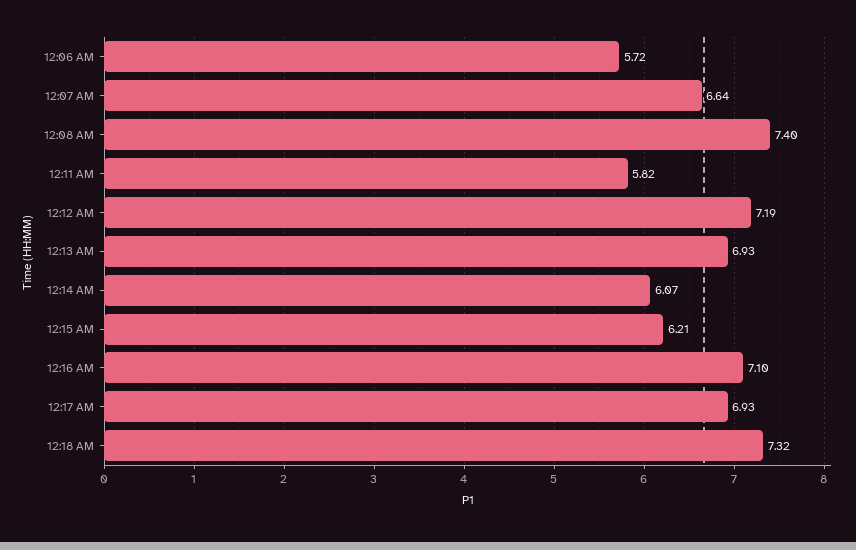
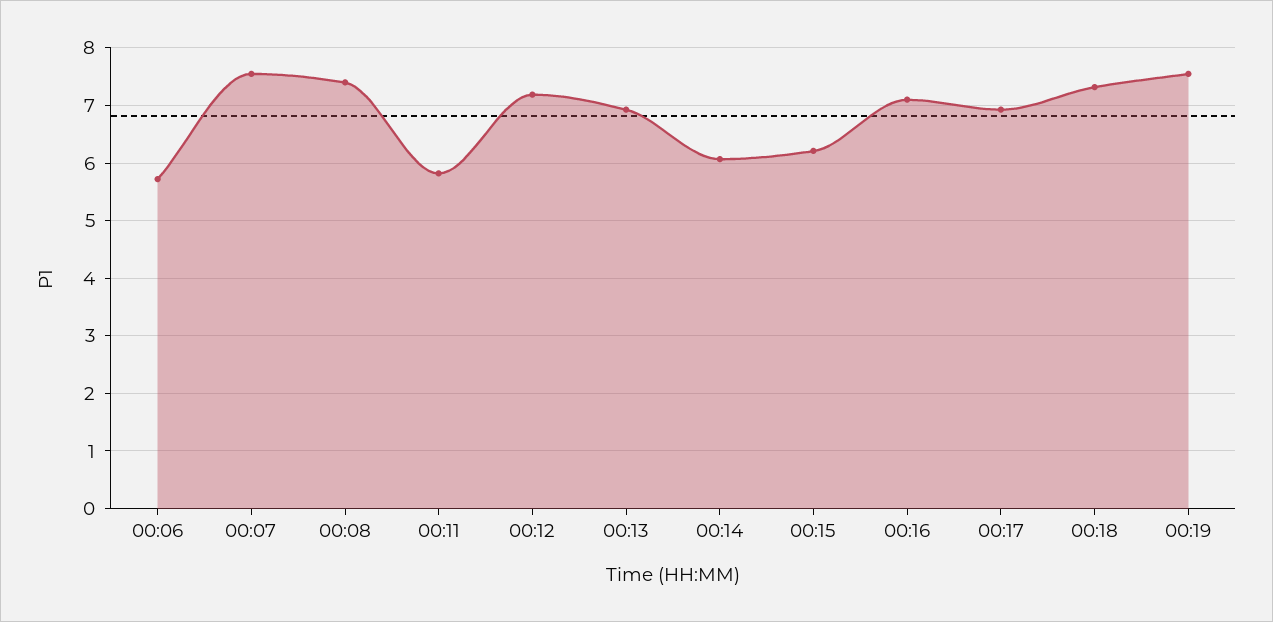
12:07 AM: 6.64 -> 7.6
00:19: none -> 7.6

